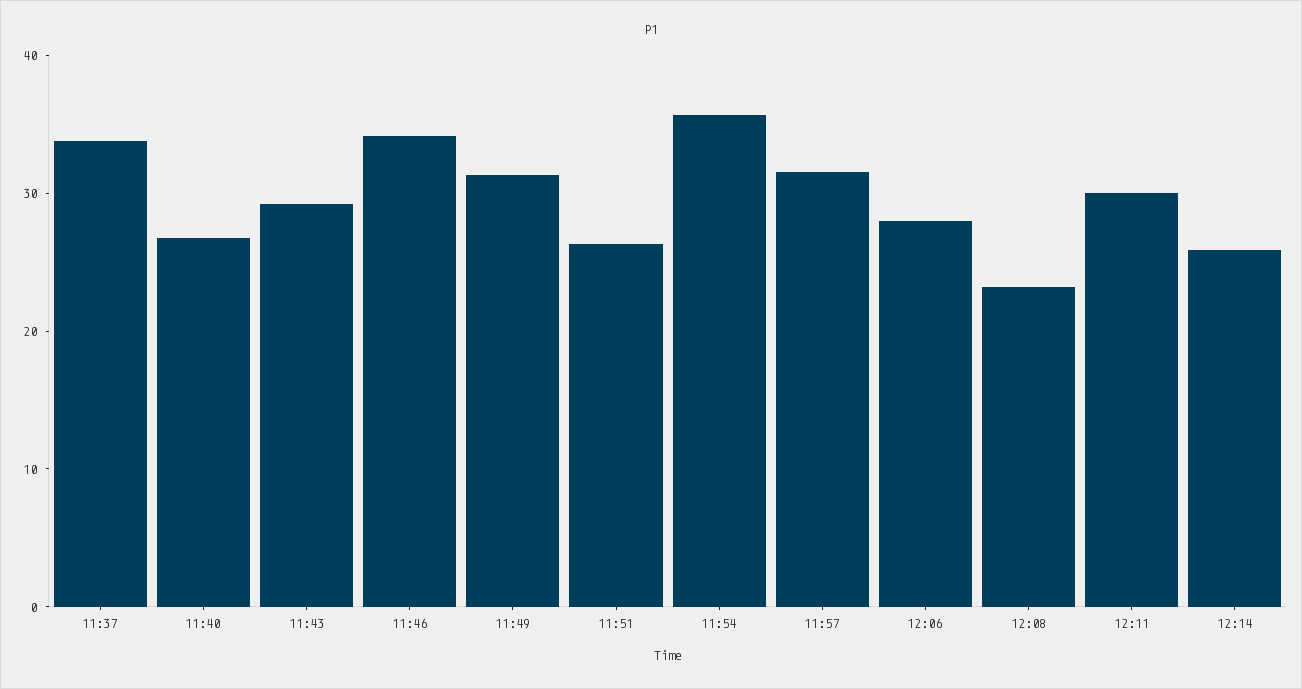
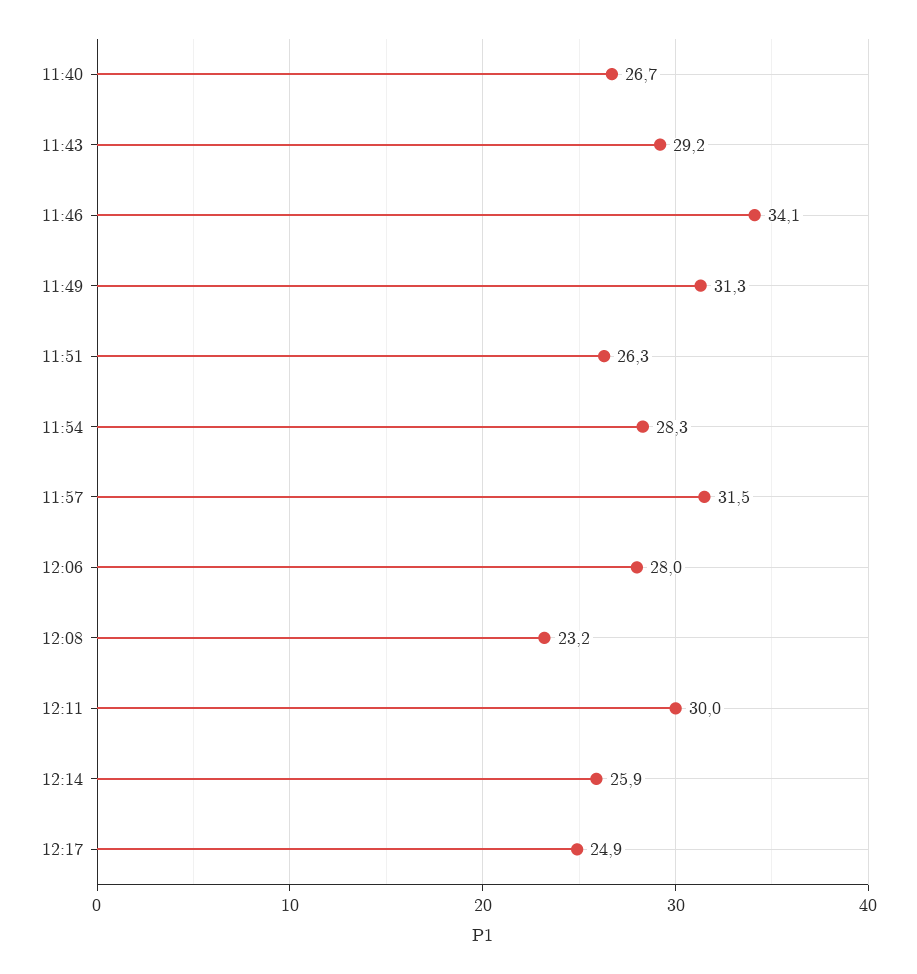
11:37: 34 -> none
11:54: 36 -> 28.3
12:17: none -> 24.9

